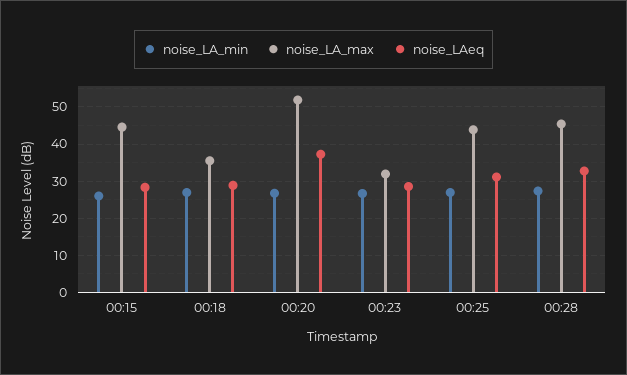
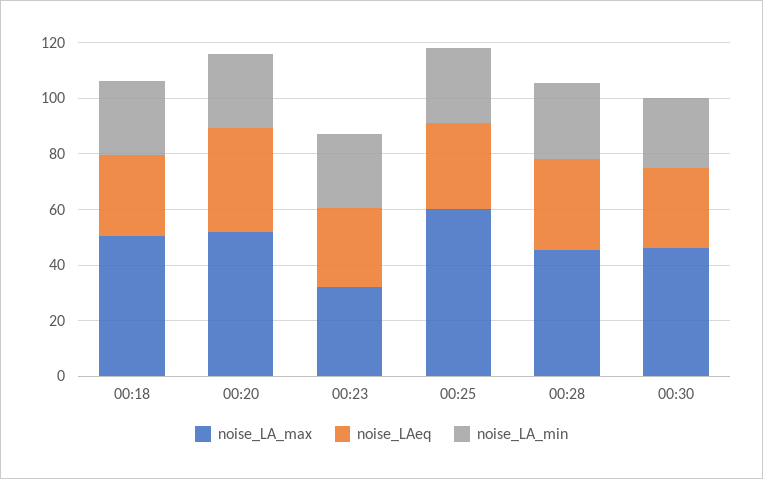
noise_LA_min, 00:15: 26 -> none
noise_LA_max, 00:15: 44 -> none
noise_LAeq, 00:15: 28 -> none
noise_LA_max, 00:18: 36 -> 50
noise_LA_max, 00:25: 44 -> 60
noise_LA_max, 00:30: none -> 45
noise_LAeq, 00:30: none -> 30
noise_LA_min, 00:30: none -> 25

